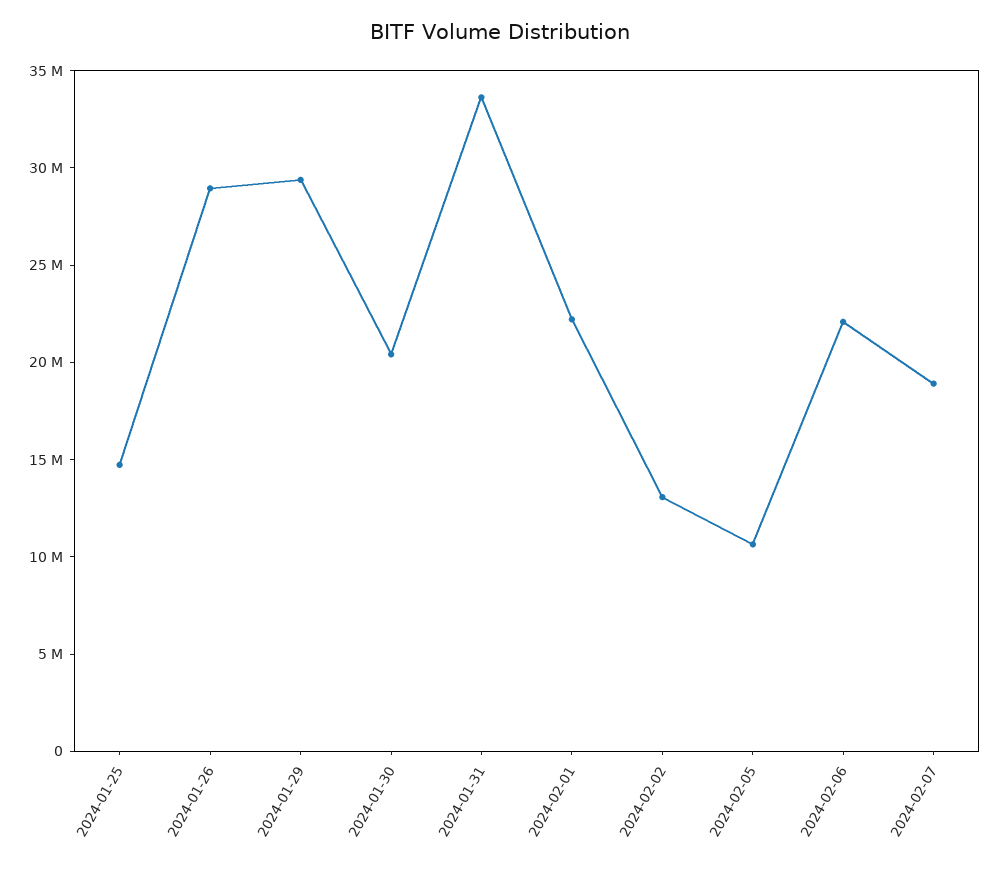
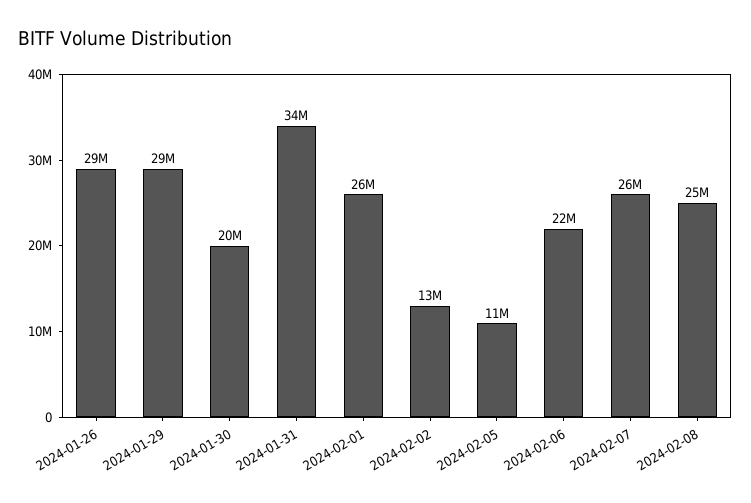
2024-01-25: 15000000 -> none
2024-02-01: 22000000 -> 26000000
2024-02-07: 19000000 -> 26000000
2024-02-08: none -> 25000000

